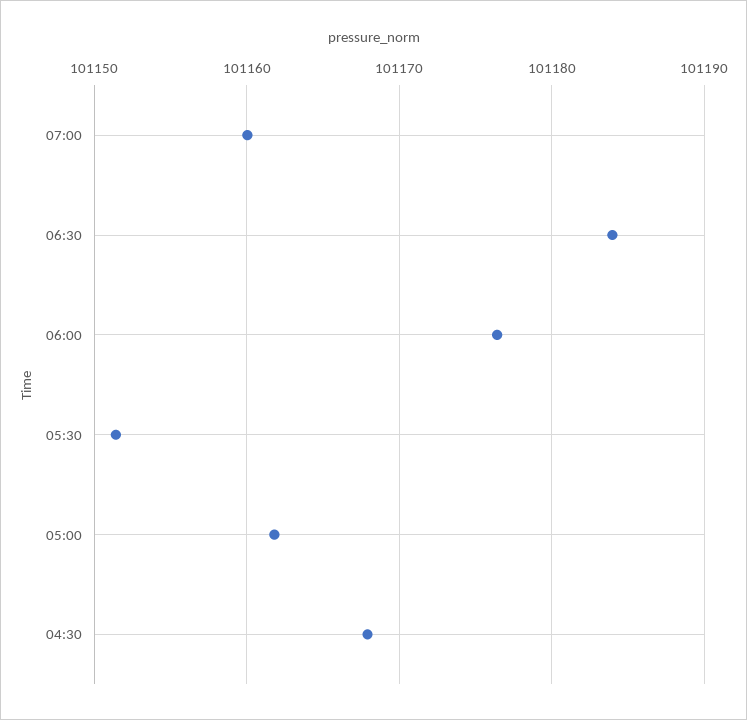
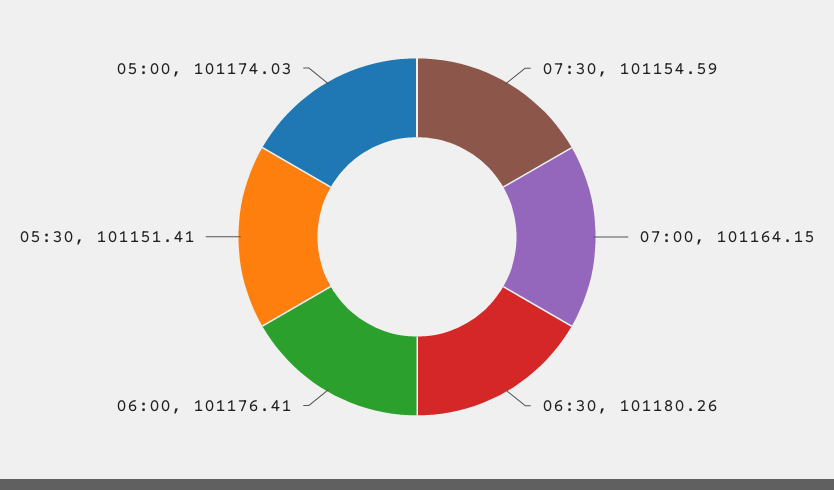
07:00: 101160 -> 101164.15
06:30: 101184 -> 101180.26
05:00: 101162 -> 101174.03
04:30: 101168 -> none
07:30: none -> 101154.59

